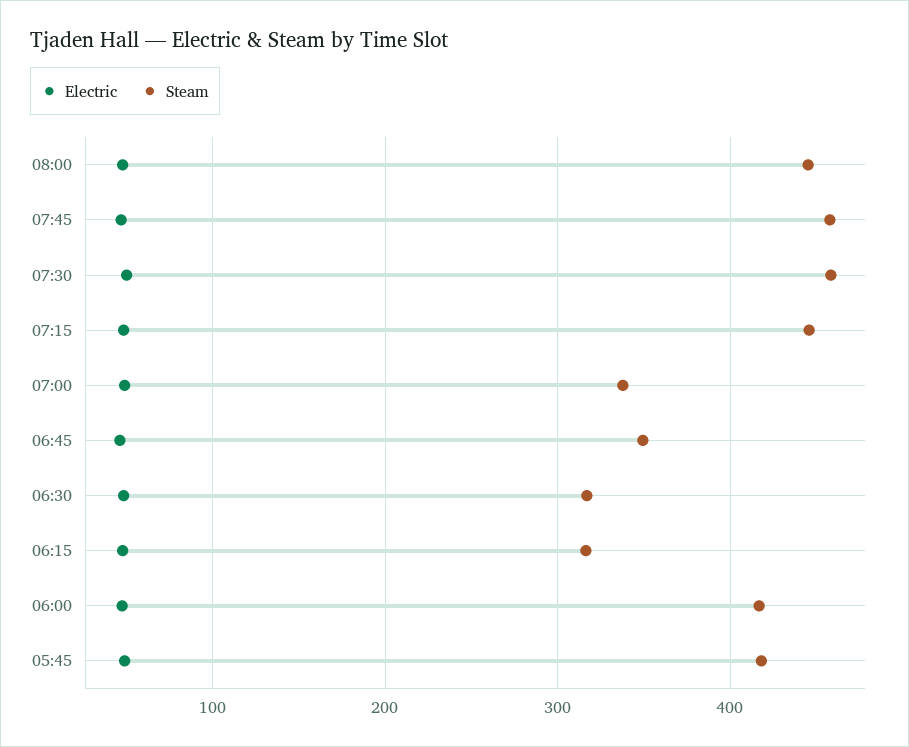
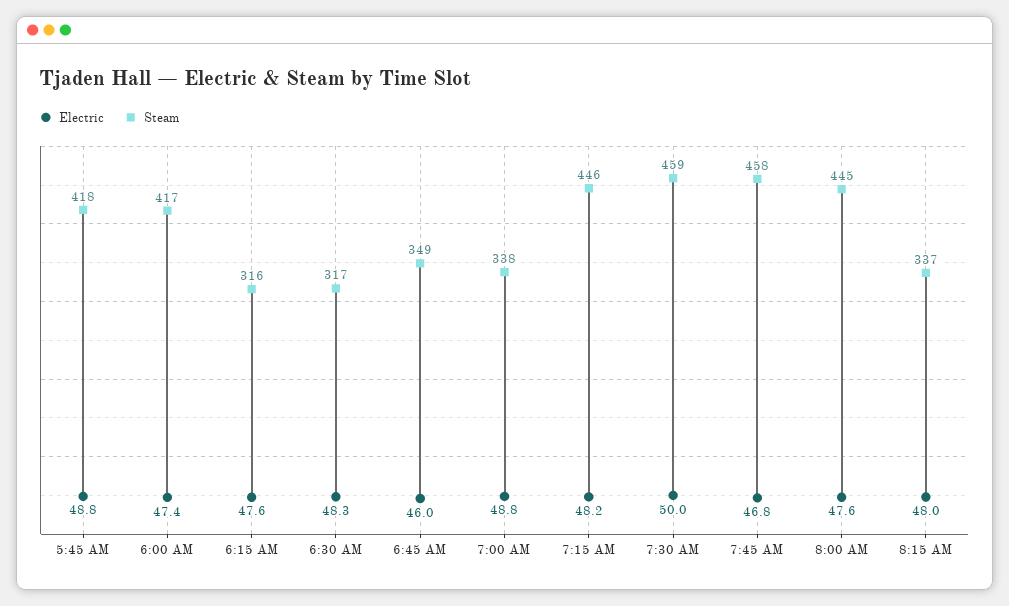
Electric, 8:15 AM: none -> 48
Steam, 8:15 AM: none -> 337

